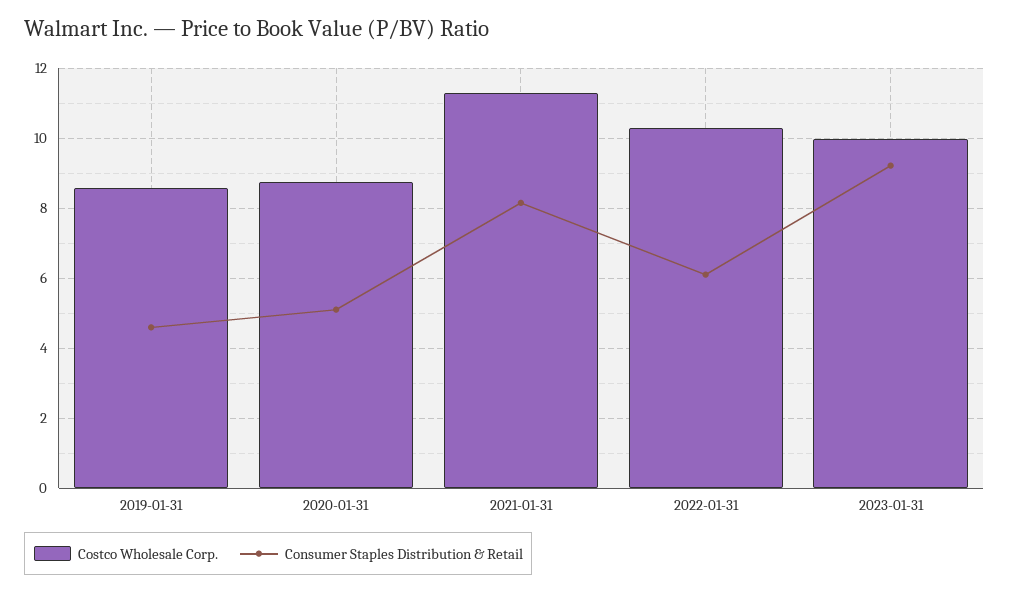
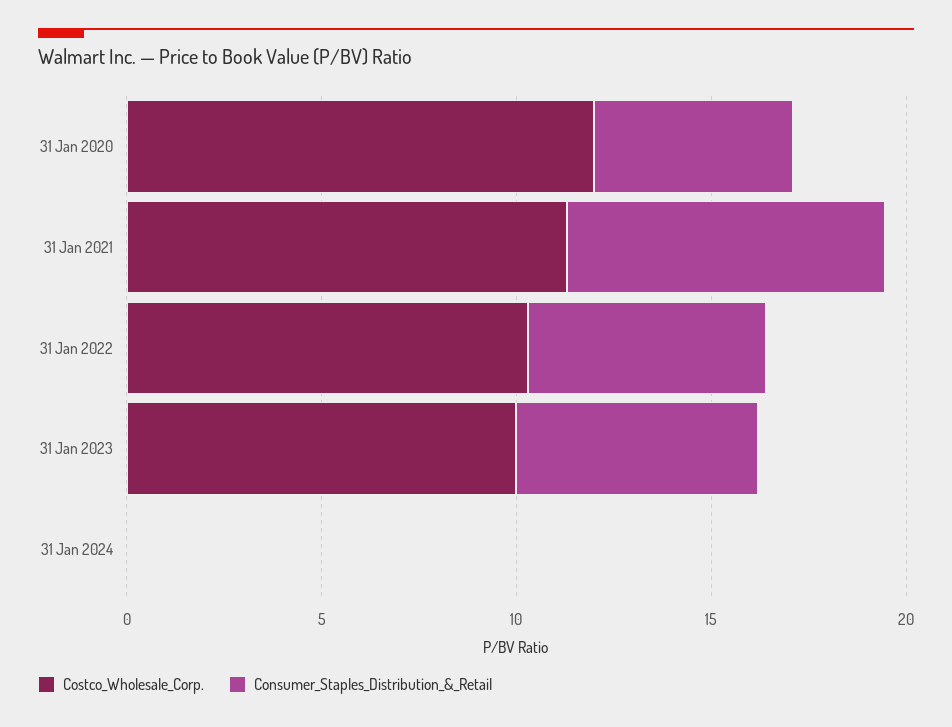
Costco Wholesale Corp., 2019-01-31: 8.6 -> none
Consumer Staples Distribution & Retail, 2019-01-31: 4.6 -> none
Costco Wholesale Corp., 2020-01-31: 8.8 -> 12
Consumer Staples Distribution & Retail, 2023-01-31: 9.2 -> 6
Costco Wholesale Corp., 31 Jan 2024: none -> 0
Consumer Staples Distribution & Retail, 31 Jan 2024: none -> 0

